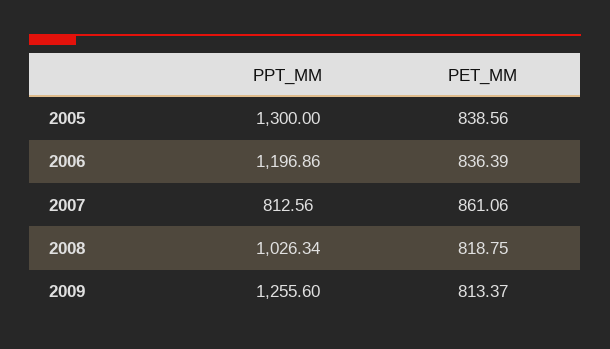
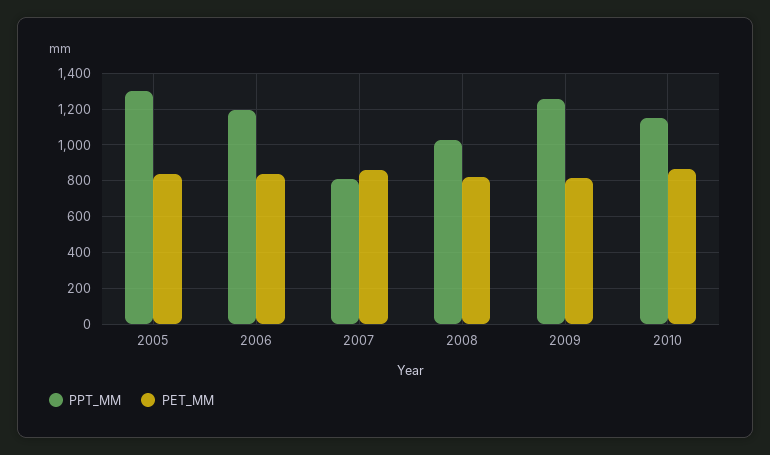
PPT_MM, 2010: none -> 1150
PET_MM, 2010: none -> 850

